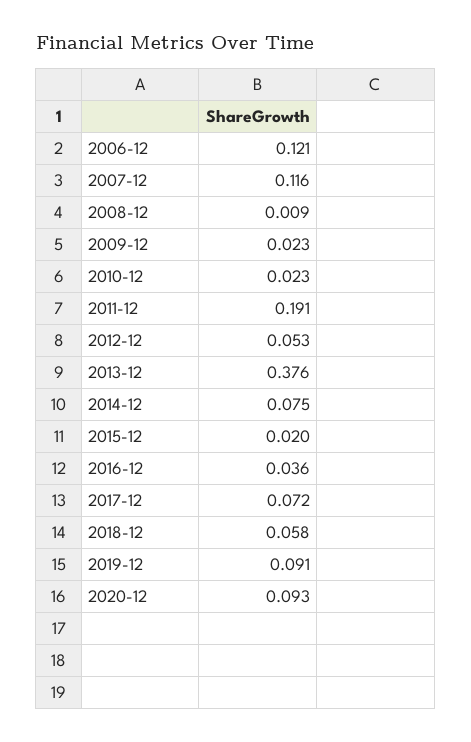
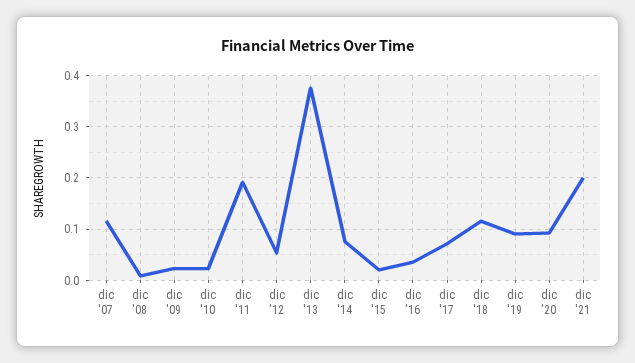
2006-12: 0.121 -> none
2018-12: 0.058 -> 0.12
dic '21: none -> 0.2

